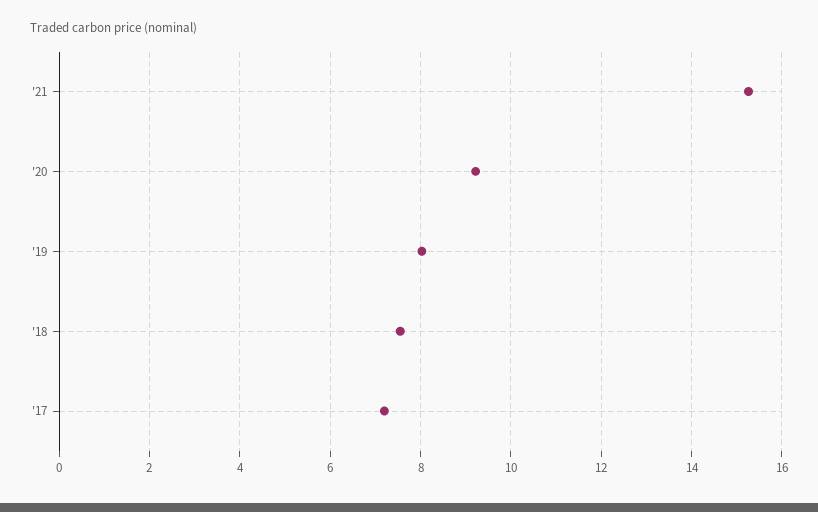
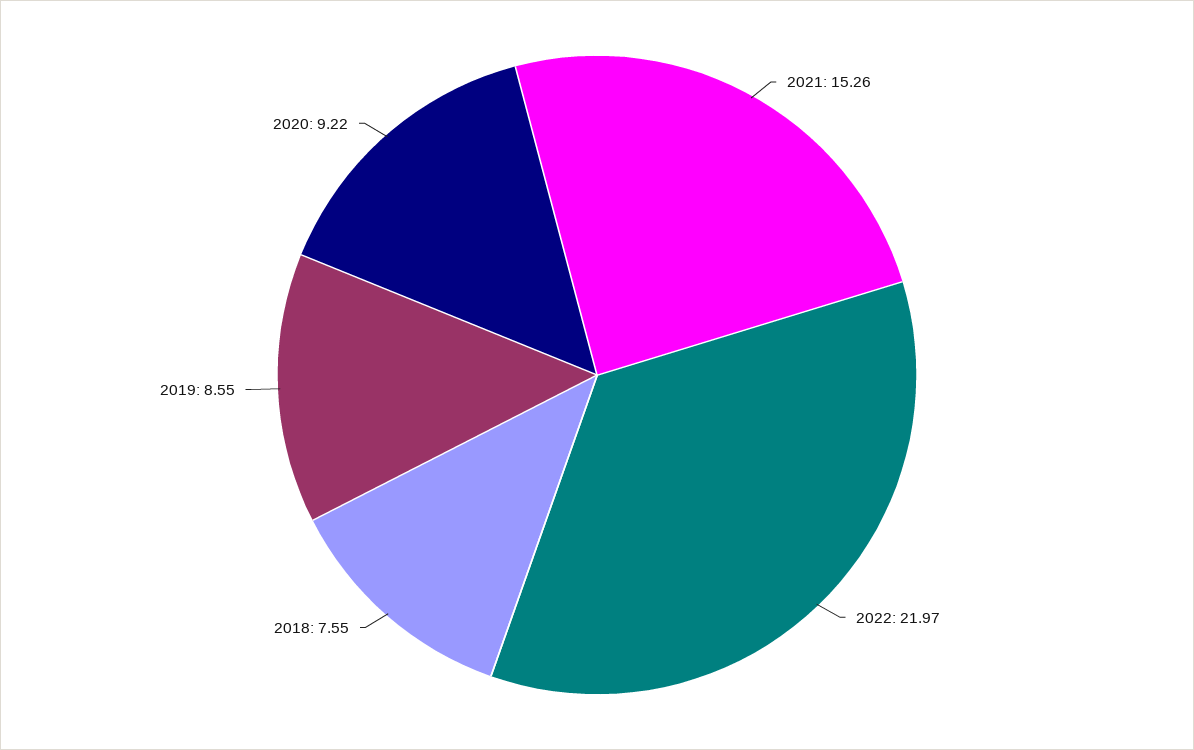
'19: 8 -> 8.55
'17: 7.2 -> none
2022: none -> 21.97

